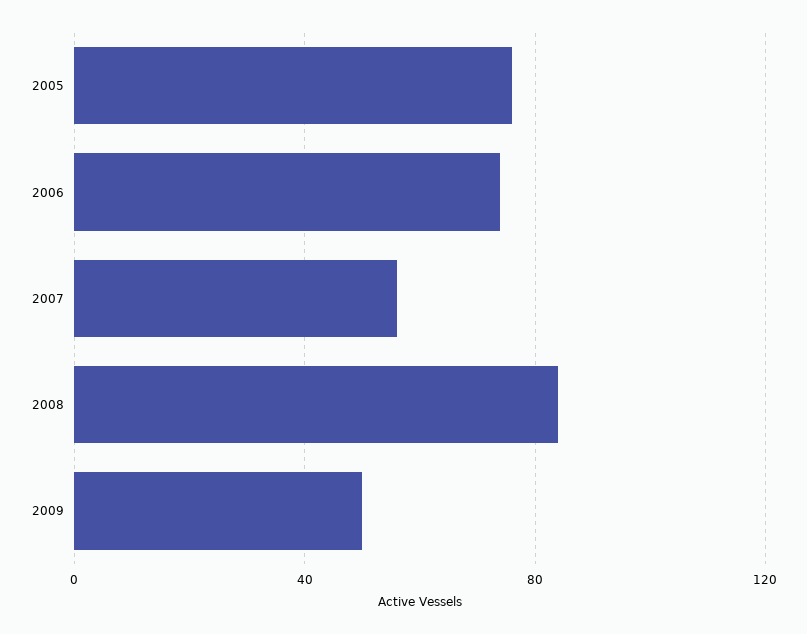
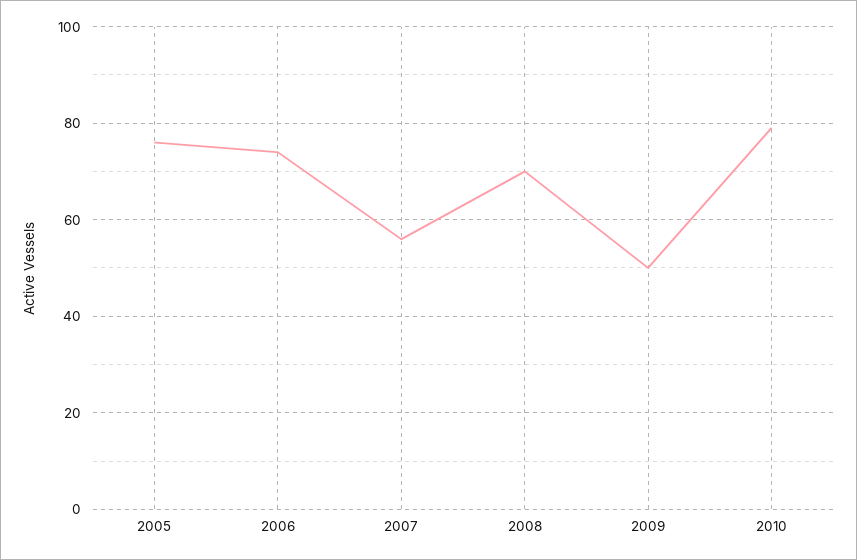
2008: 85 -> 70
2010: none -> 80

